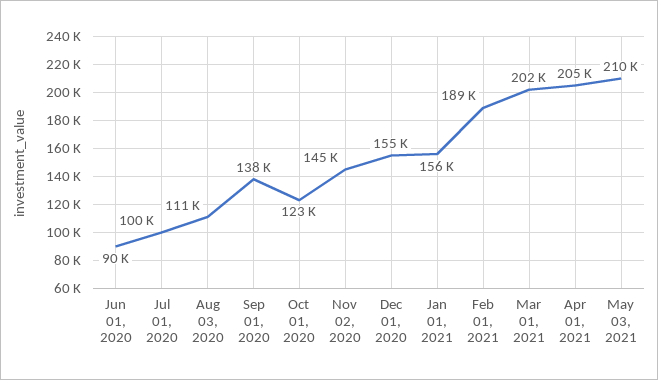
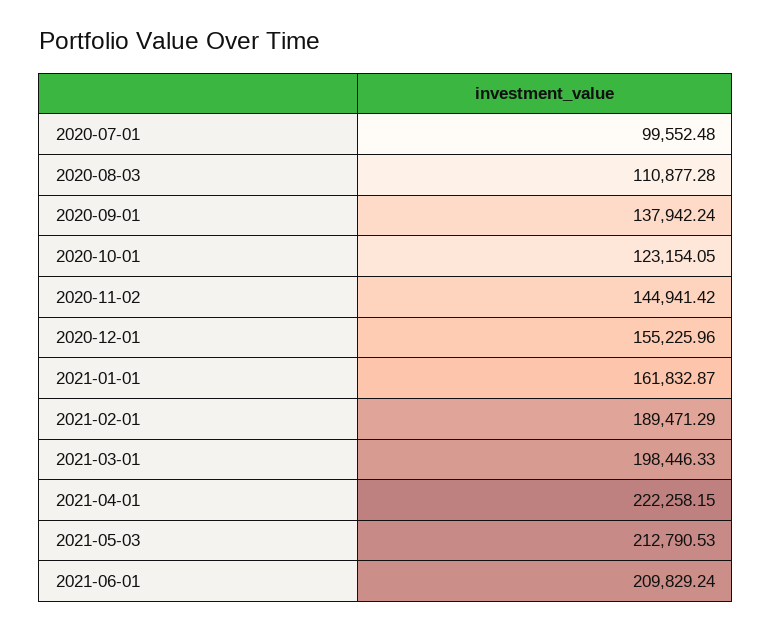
Jun 01, 2020: 90000 -> none
Jan 01, 2021: 156000 -> 161832.87
Mar 01, 2021: 202000 -> 198446.33
Apr 01, 2021: 205000 -> 222258.15
May 03, 2021: 210000 -> 212790.53
2021-06-01: none -> 209829.24

